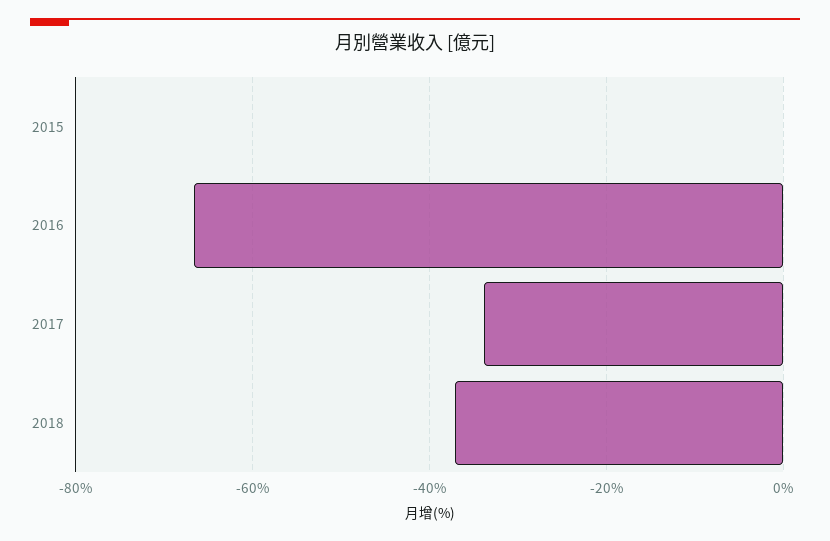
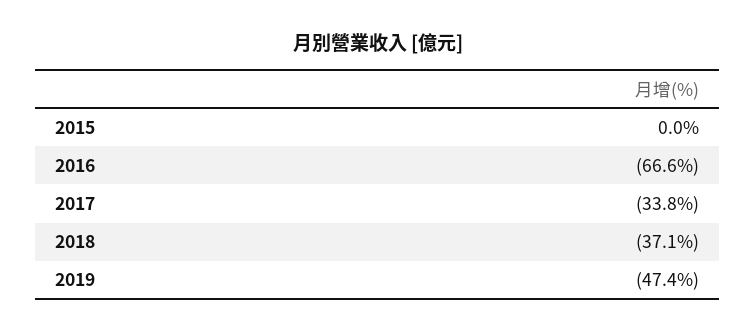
2019: none -> -47.4

